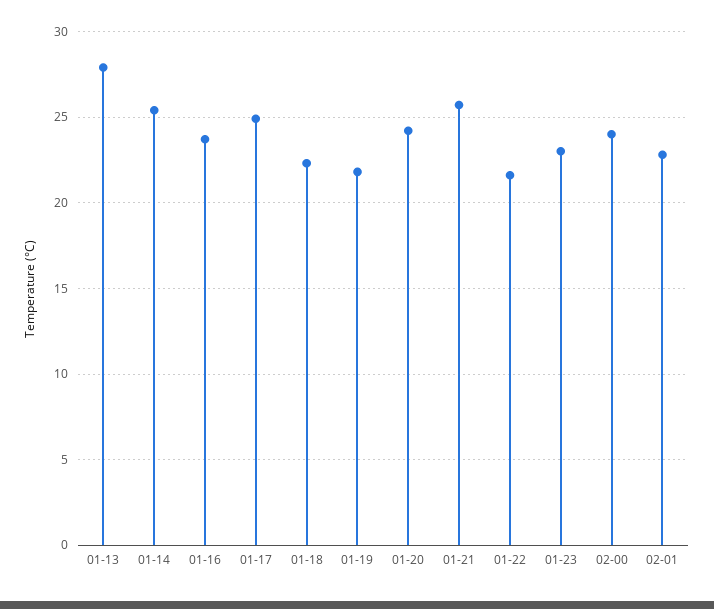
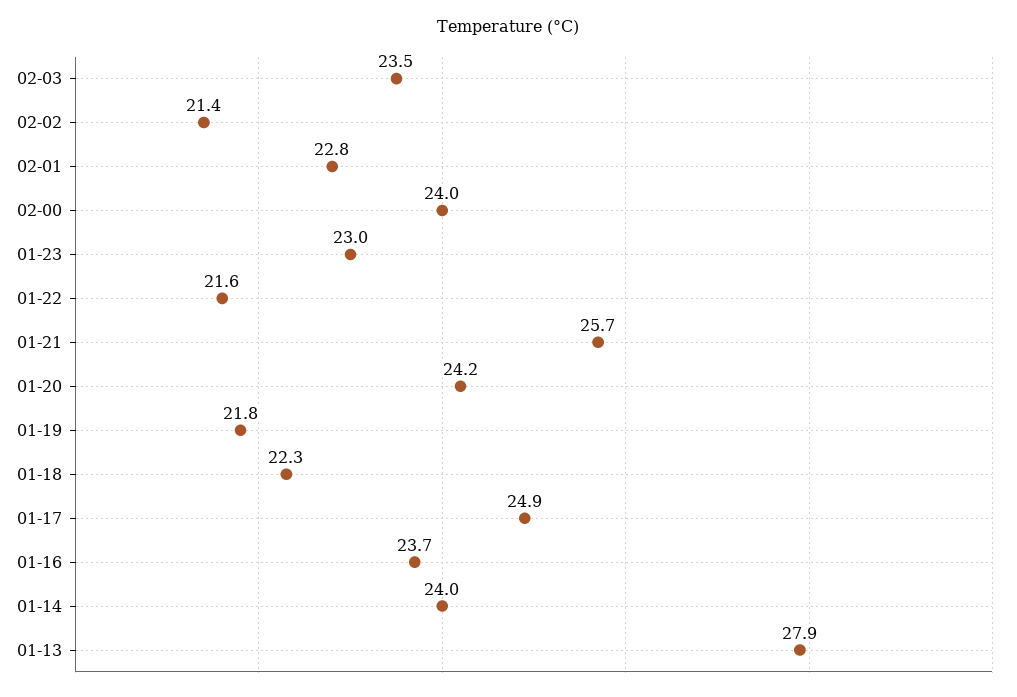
01-14: 25.5 -> 24
02-03: none -> 23.5
02-02: none -> 21.4

